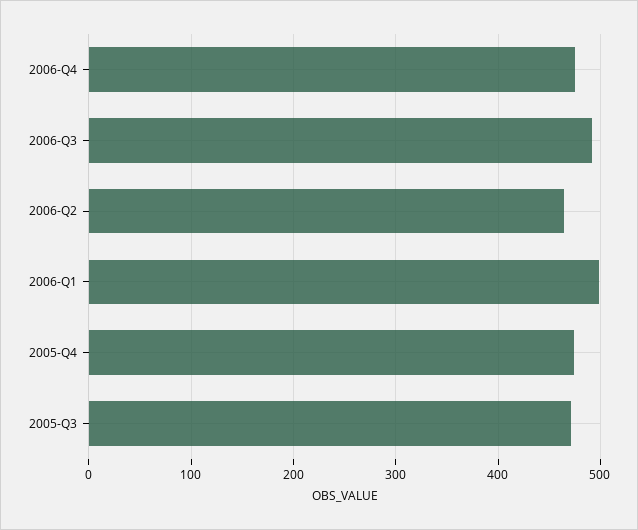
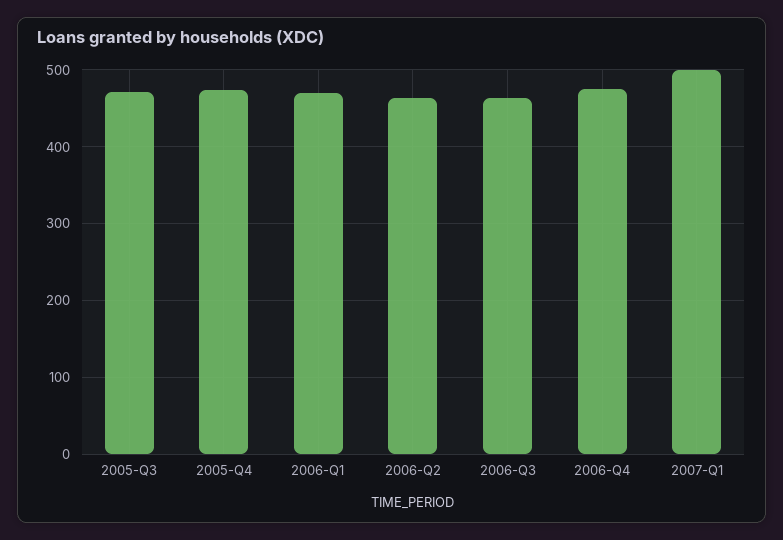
2006-Q3: 490 -> 460
2006-Q1: 500 -> 470
2007-Q1: none -> 500

